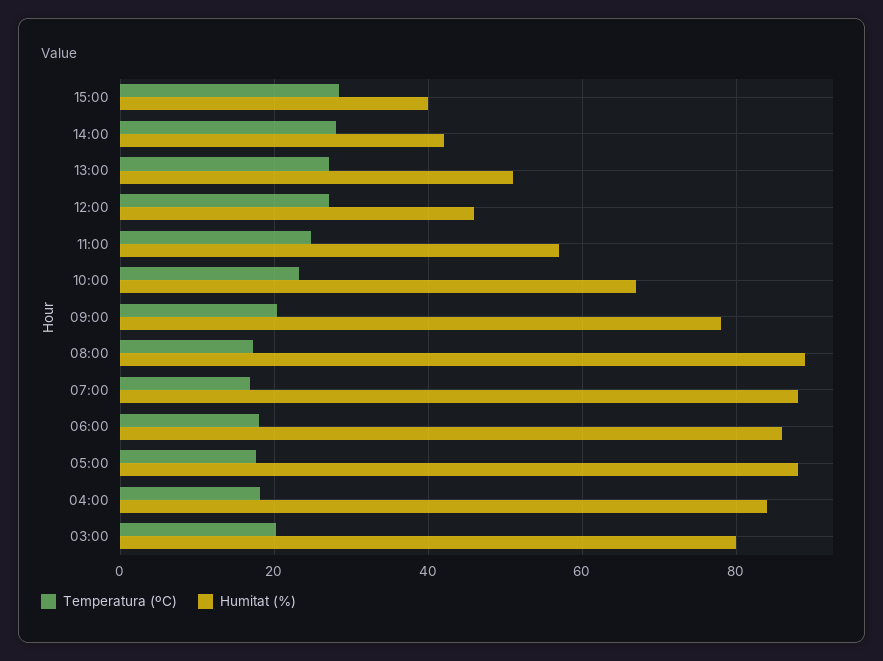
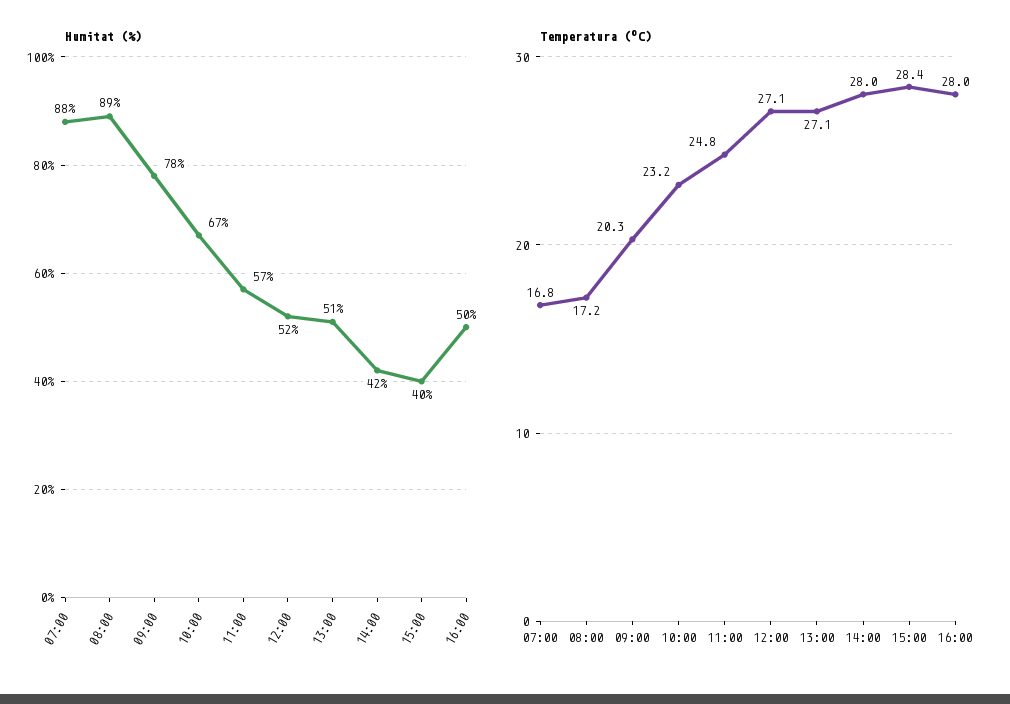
Humitat (%), 12:00: 46 -> 52
Temperatura (ºC), 06:00: 18 -> none
Humitat (%), 06:00: 86 -> none
Temperatura (ºC), 05:00: 18 -> none
Humitat (%), 05:00: 88 -> none
Temperatura (ºC), 04:00: 18 -> none
Humitat (%), 04:00: 84 -> none
Temperatura (ºC), 03:00: 20 -> none
Humitat (%), 03:00: 80 -> none
Humitat (%), 16:00: none -> 50
Temperatura (ºC), 16:00: none -> 28

